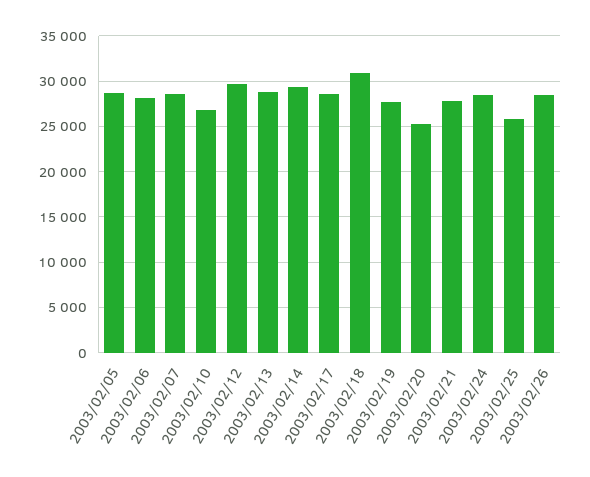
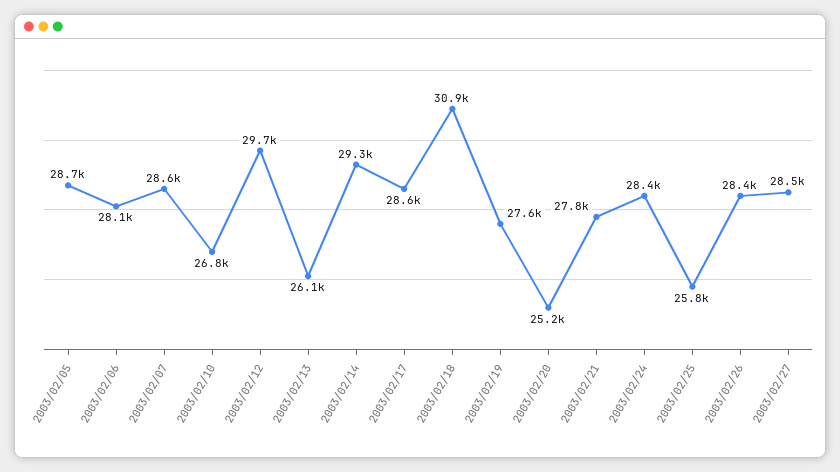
2003/02/13: 29000 -> 26100
2003/02/27: none -> 28500

